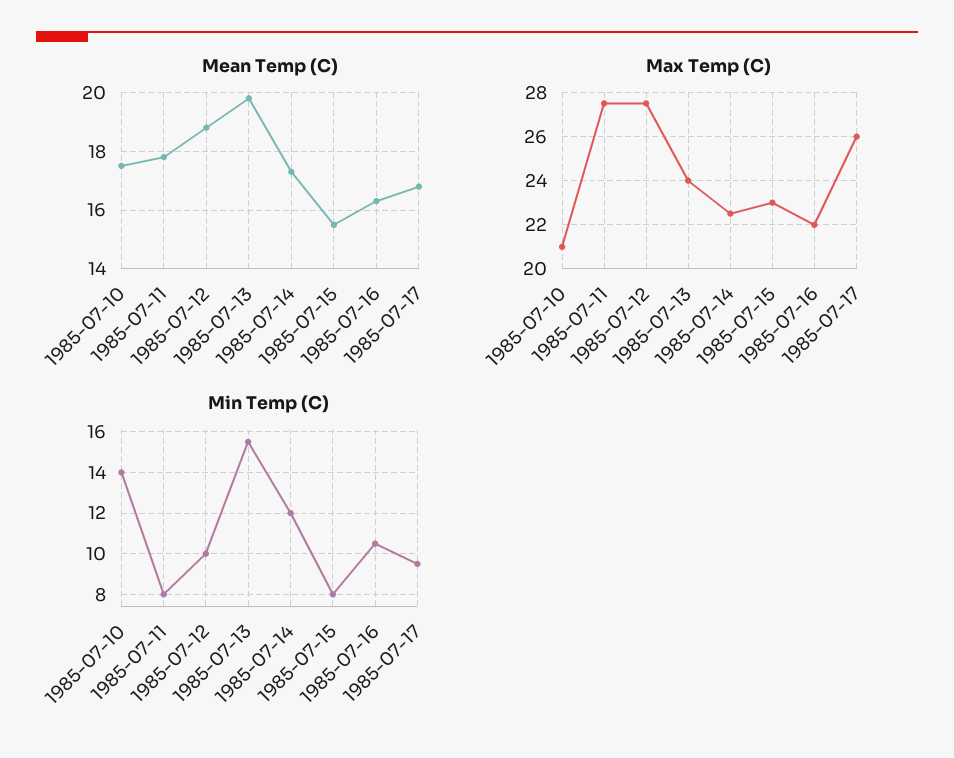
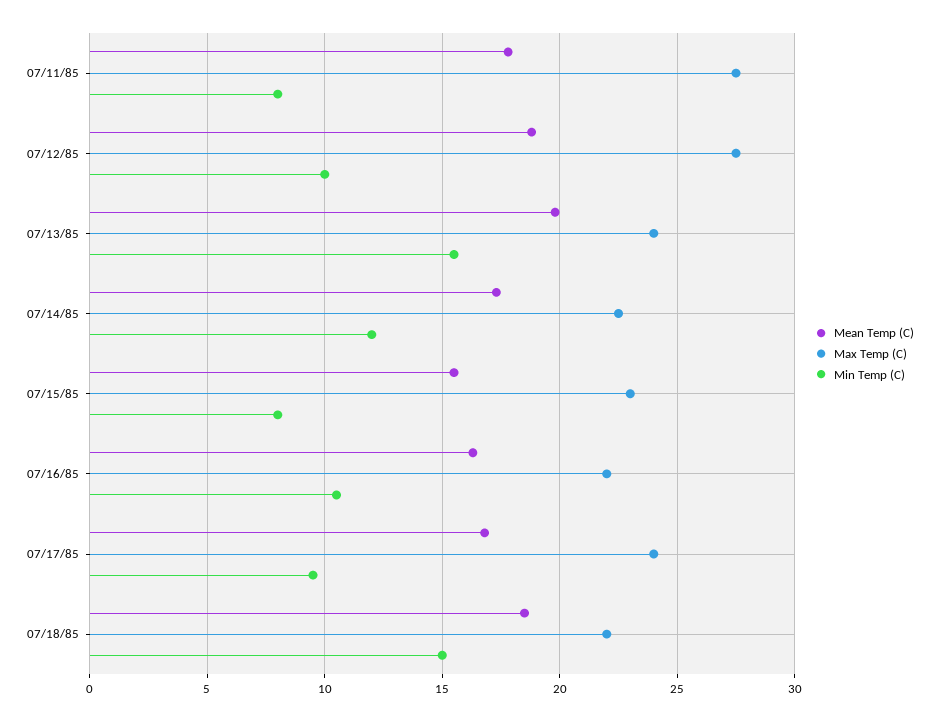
Mean Temp (C), 1985-07-10: 17.5 -> none
Max Temp (C), 1985-07-10: 21 -> none
Max Temp (C), 1985-07-17: 26 -> 24
Min Temp (C), 1985-07-10: 14 -> none
Mean Temp (C), 07/18/85: none -> 18.5
Max Temp (C), 07/18/85: none -> 22
Min Temp (C), 07/18/85: none -> 15

